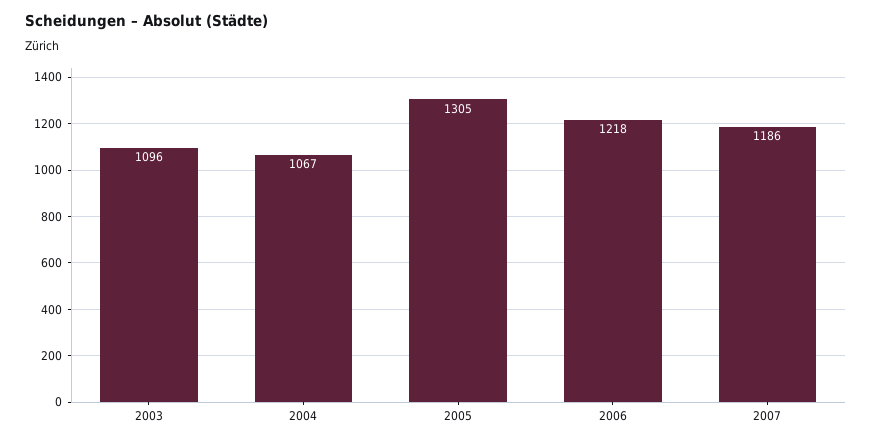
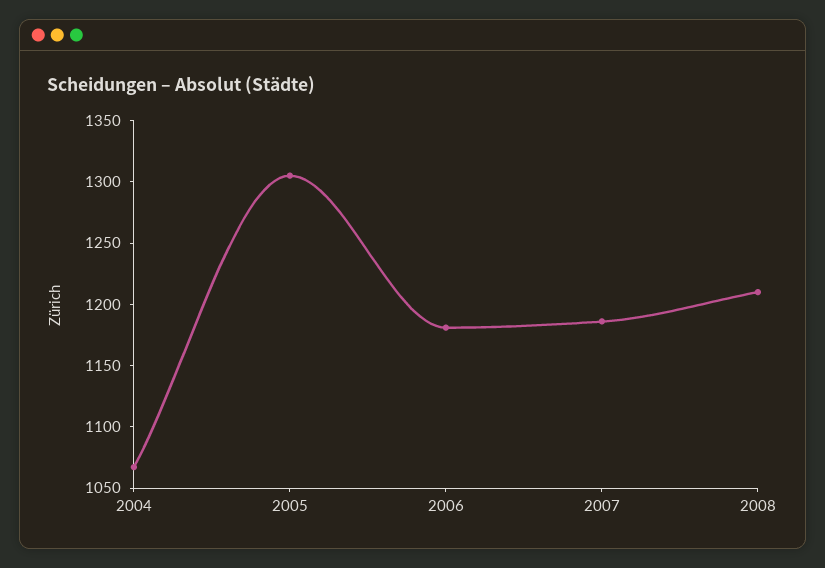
2003: 1096 -> none
2006: 1218 -> 1180
2008: none -> 1210

